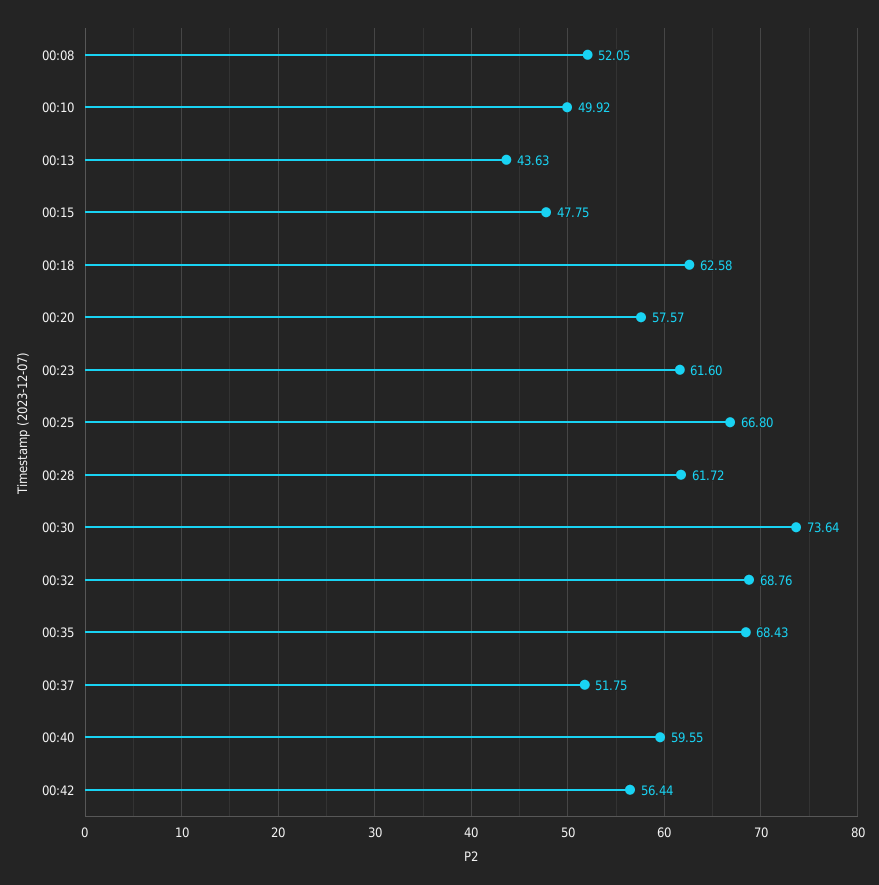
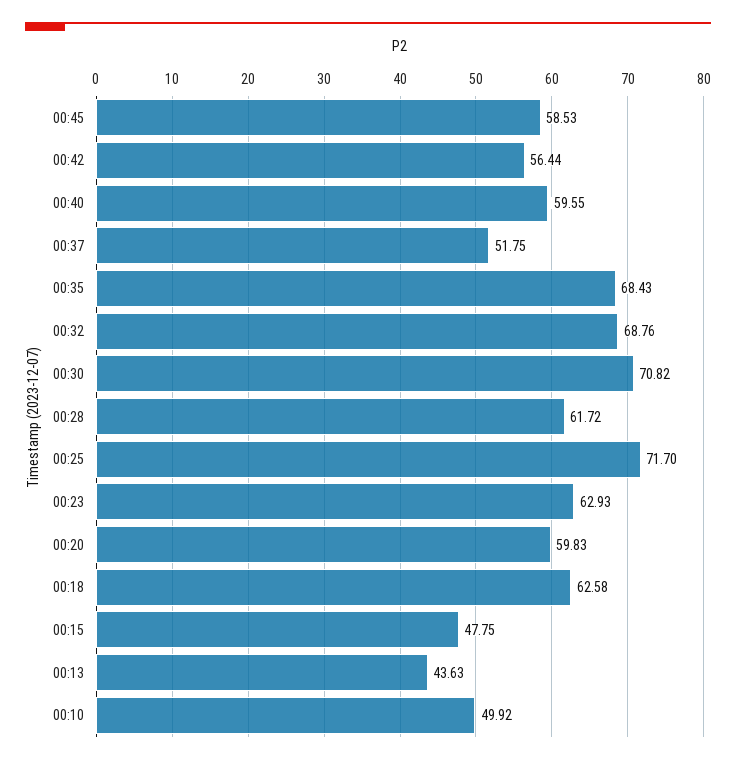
00:08: 52.05 -> none
00:20: 57.57 -> 59.83
00:23: 61.6 -> 62.93
00:25: 66.8 -> 71.7
00:30: 73.64 -> 70.82
00:45: none -> 58.53

